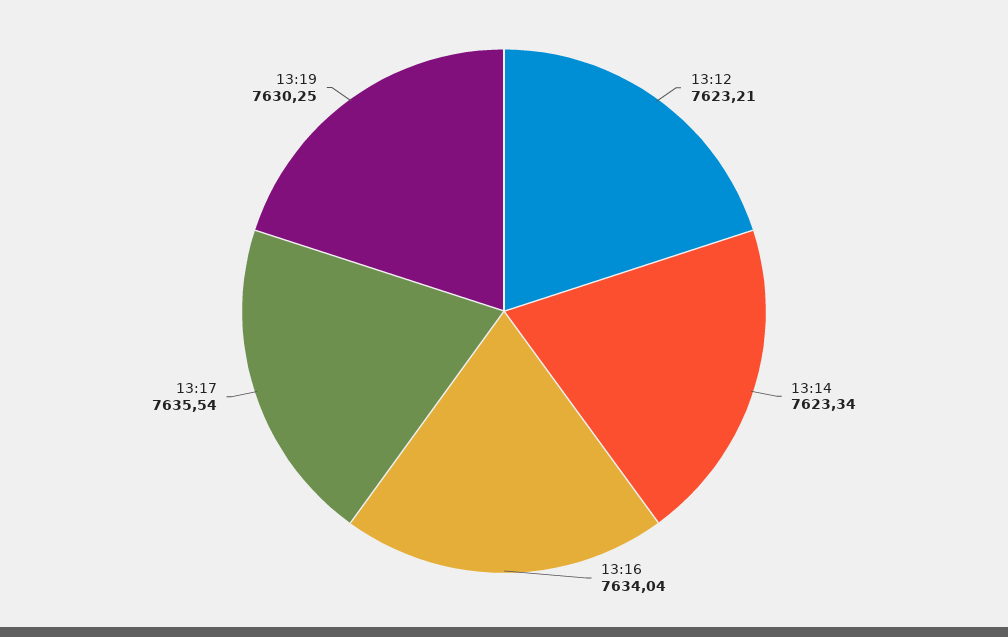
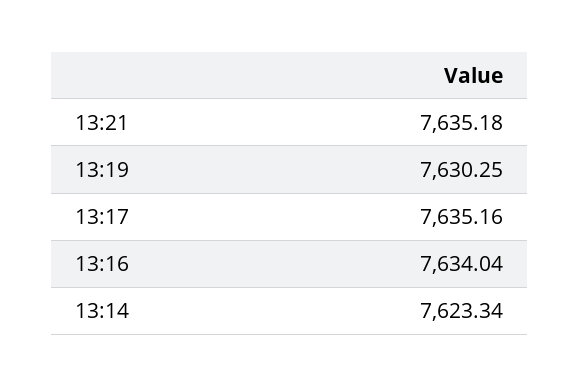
13:12: 7623.21 -> none
13:17: 7635.54 -> 7635.16
13:21: none -> 7635.18

